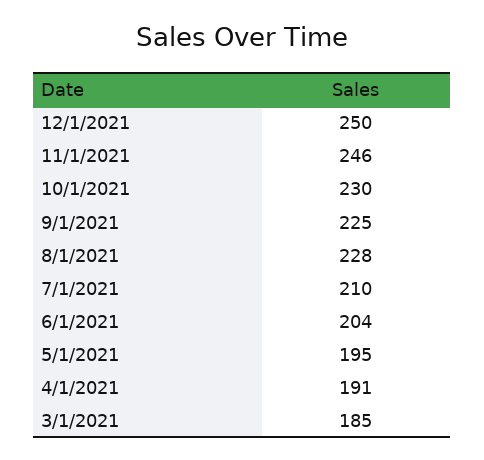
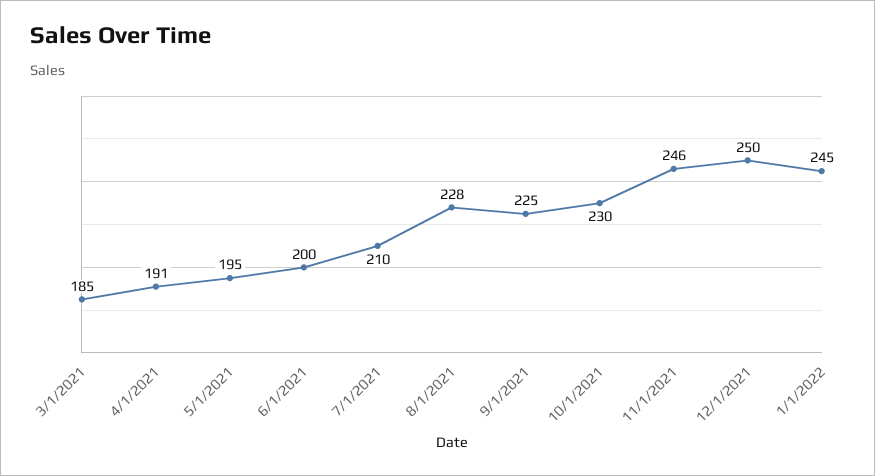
6/1/2021: 204 -> 200
1/1/2022: none -> 245

